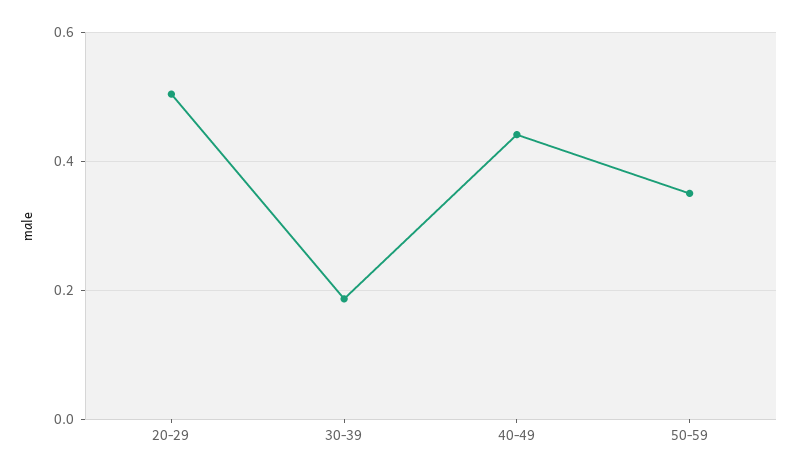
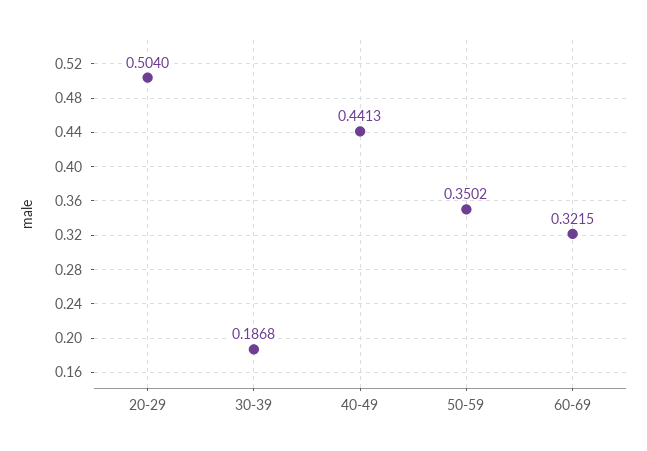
60-69: none -> 0.3215

